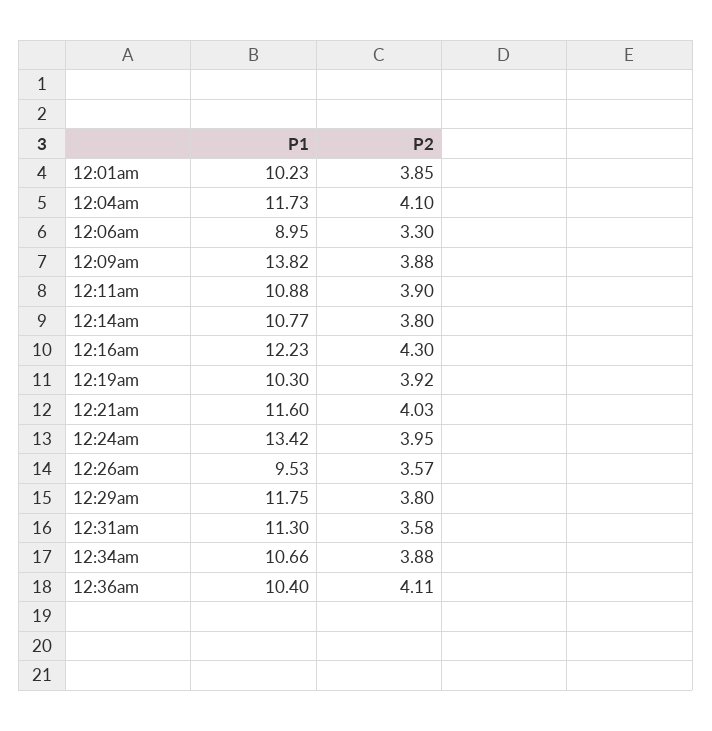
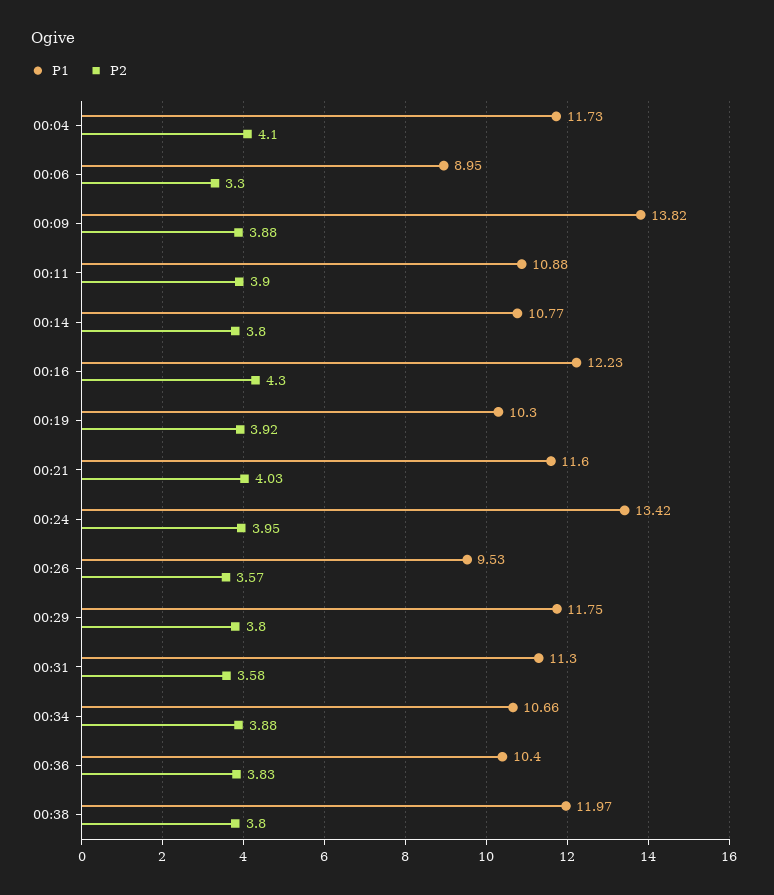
P1, 12:01am: 10.23 -> none
P2, 12:01am: 3.85 -> none
P2, 12:36am: 4.11 -> 3.83
P1, 00:38: none -> 11.97
P2, 00:38: none -> 3.8

